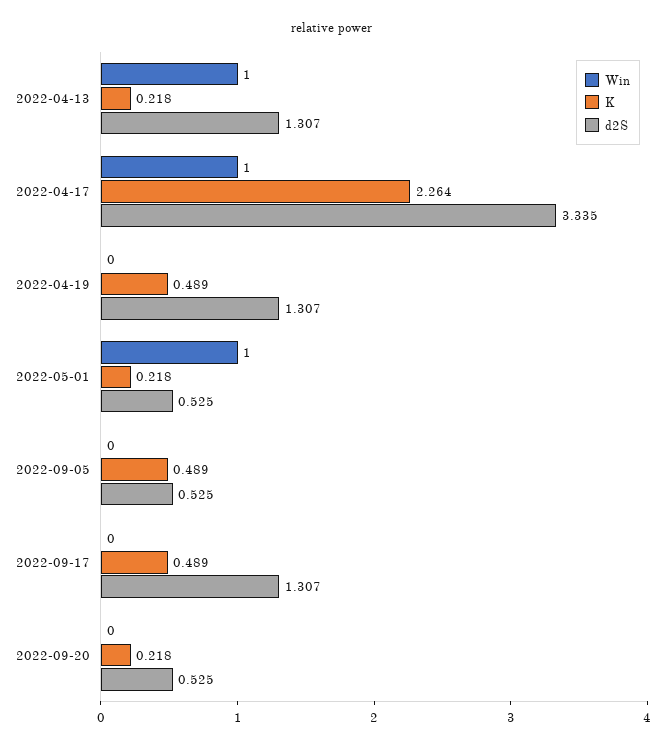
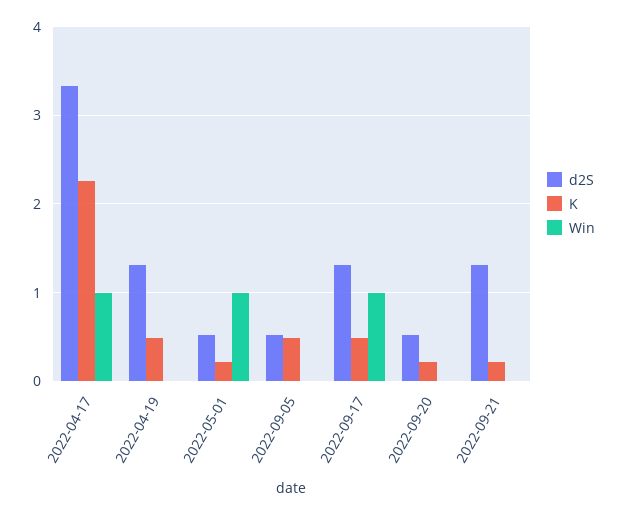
Win, 2022-04-13: 1 -> none
K, 2022-04-13: 0.218 -> none
d2S, 2022-04-13: 1.307 -> none
Win, 2022-09-17: 0 -> 1
d2S, 2022-09-21: none -> 1.3
K, 2022-09-21: none -> 0.2
Win, 2022-09-21: none -> 0

